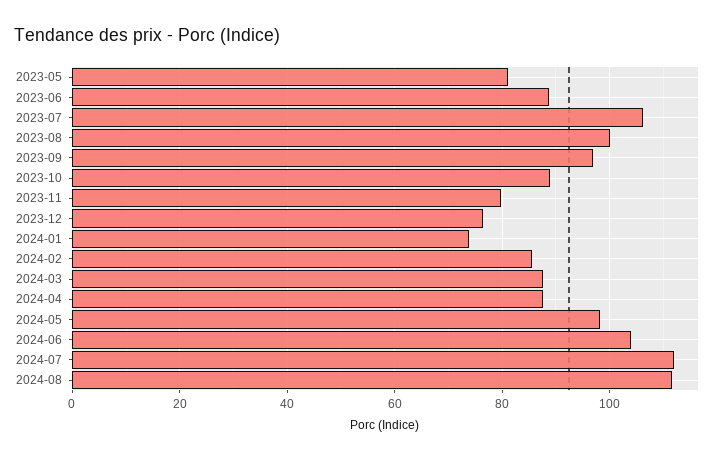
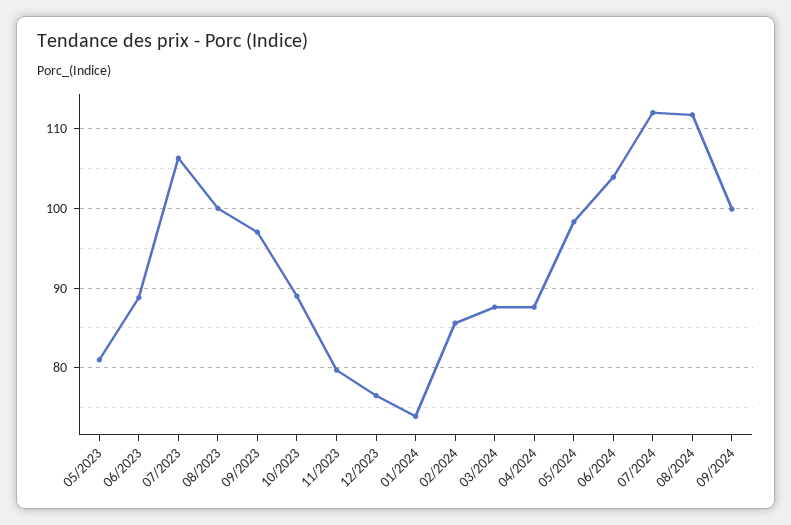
09/2024: none -> 100

